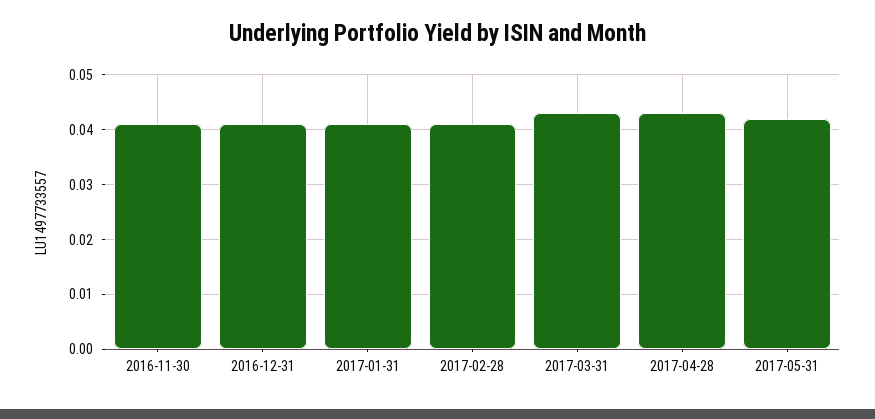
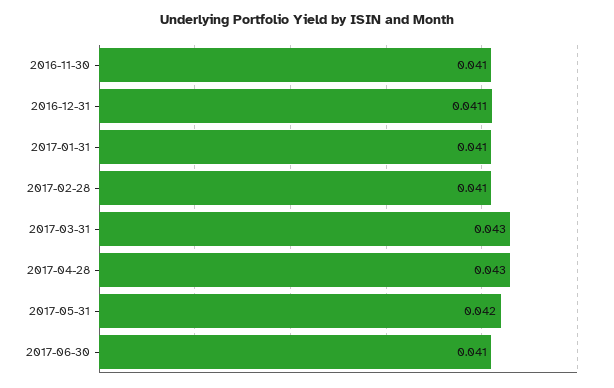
2017-06-30: none -> 0.041

